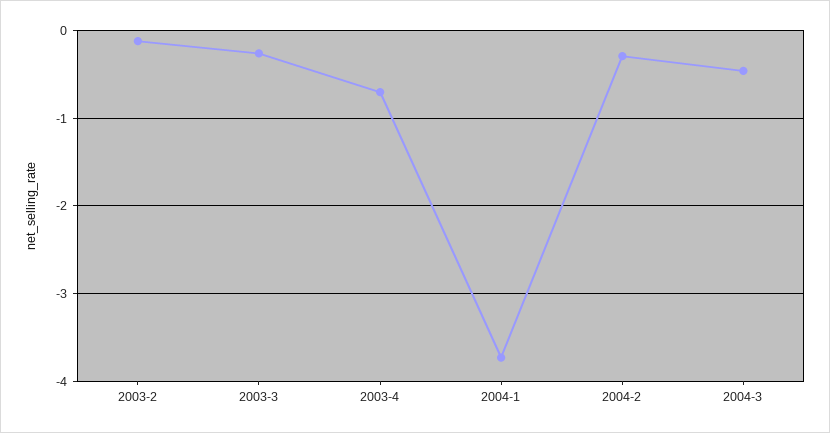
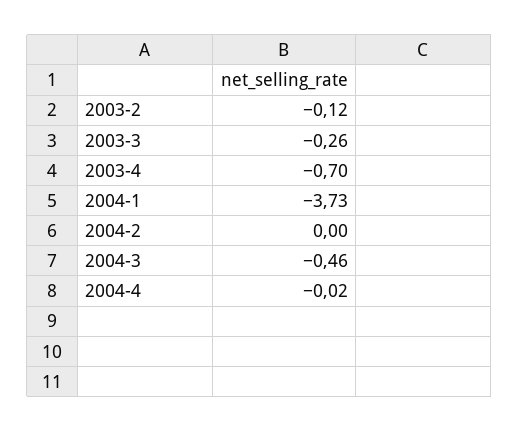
2004-2: -0.3 -> 0
2004-4: none -> -0.02

